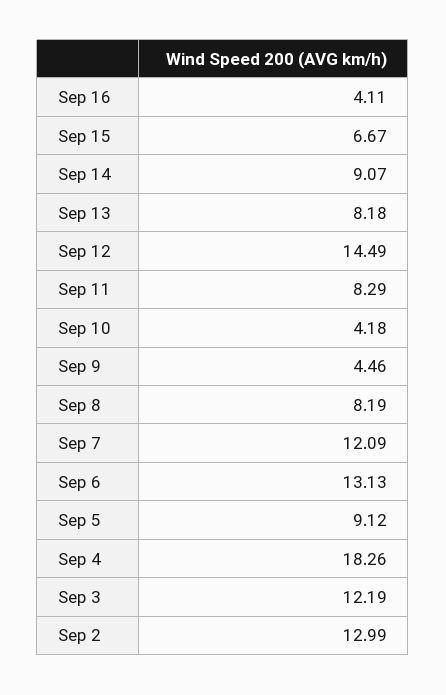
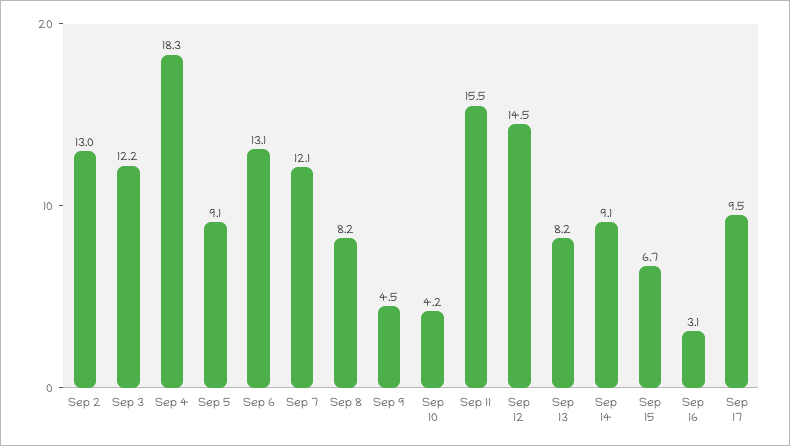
Sep 16: 4.11 -> 3.1
Sep 11: 8.29 -> 15.5
Sep 17: none -> 9.5

